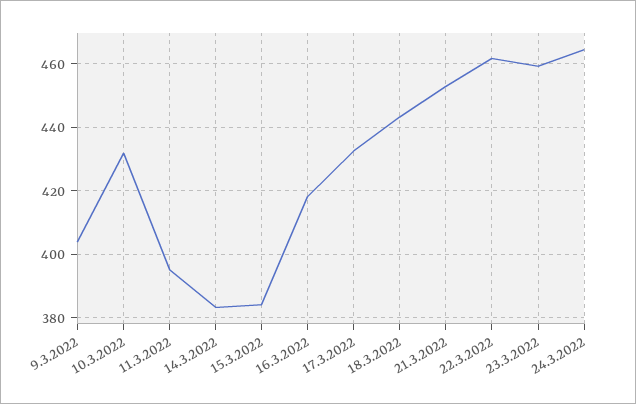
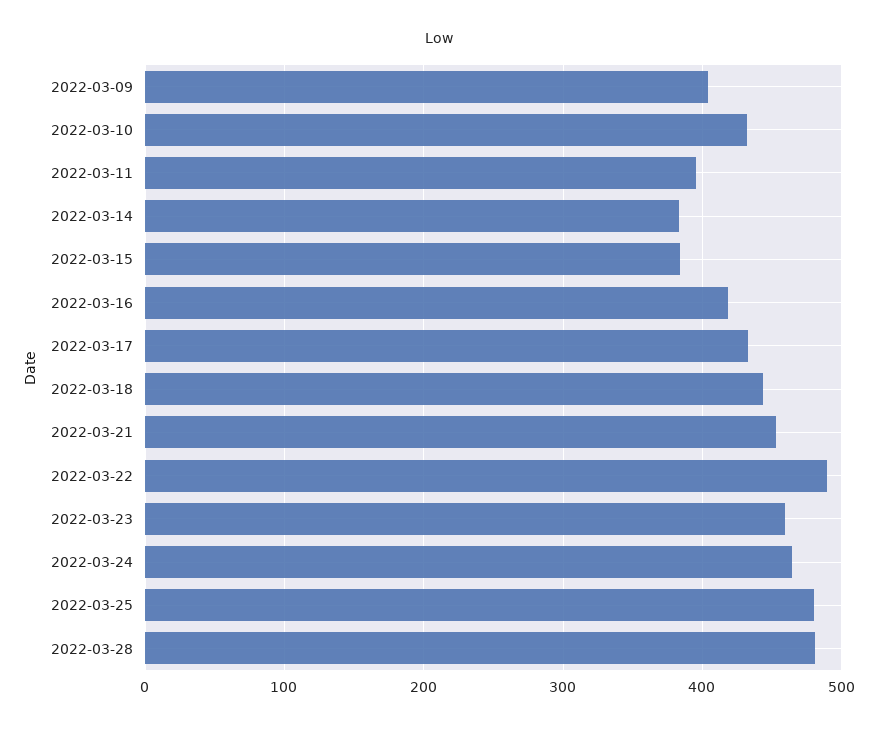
22.3.2022: 462 -> 490
2022-03-25: none -> 480
2022-03-28: none -> 480

